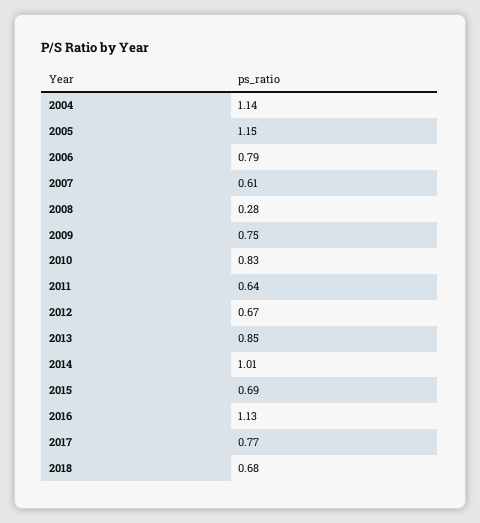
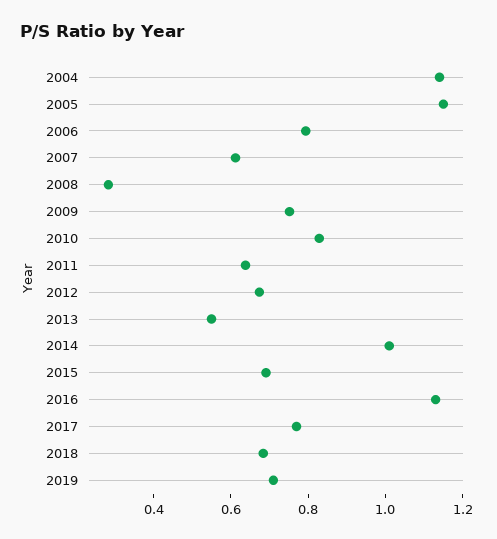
2013: 0.85 -> 0.55
2019: none -> 0.7

